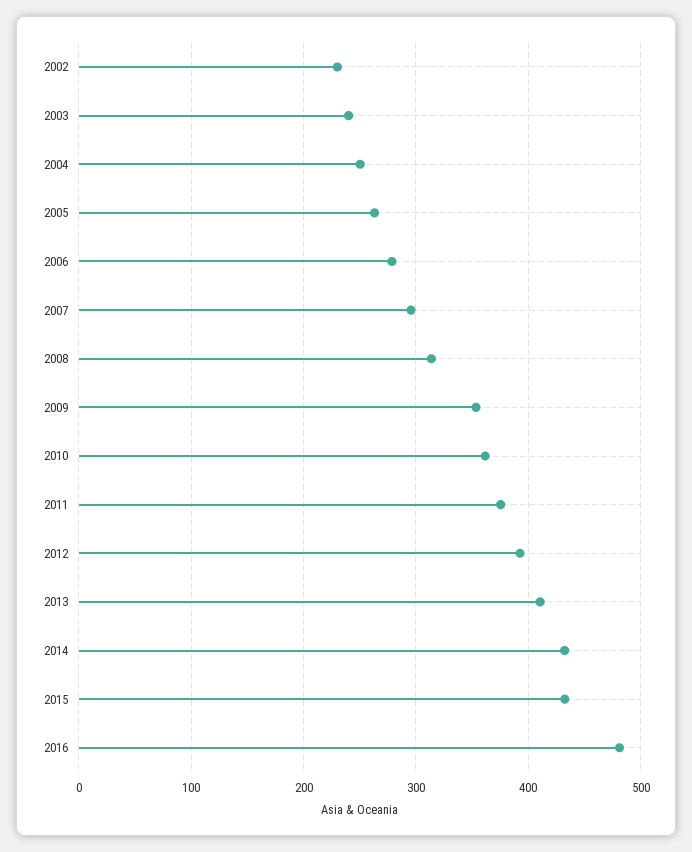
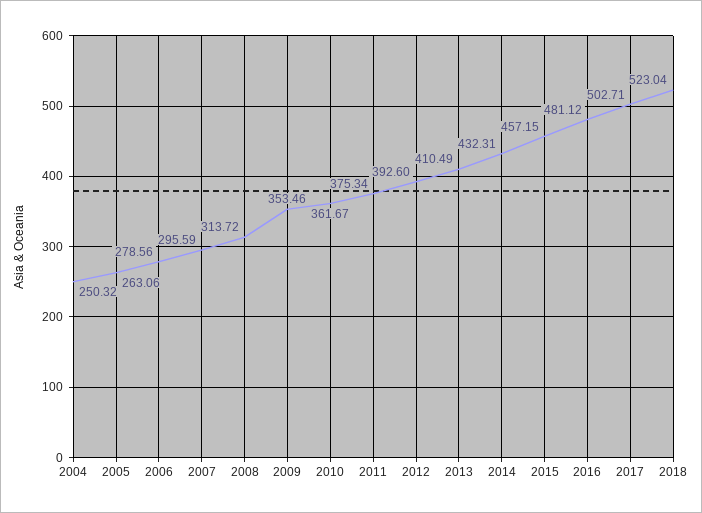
2002: 230 -> none
2003: 240 -> none
2015: 430 -> 457.15
2017: none -> 502.71
2018: none -> 523.04

